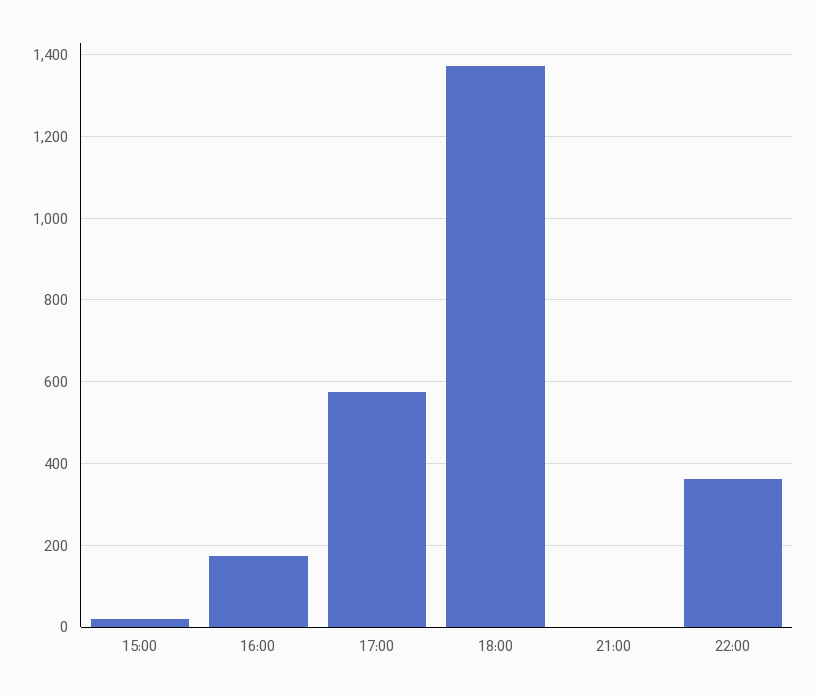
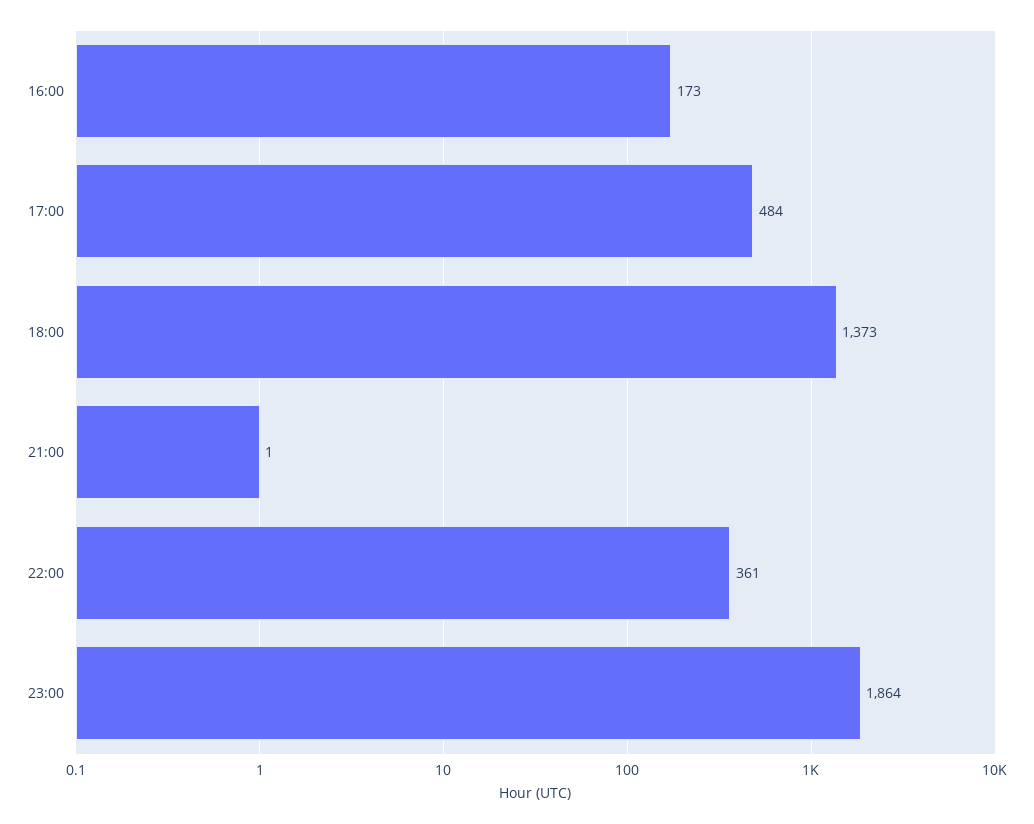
15:00: 20 -> none
17:00: 580 -> 484
23:00: none -> 1864

